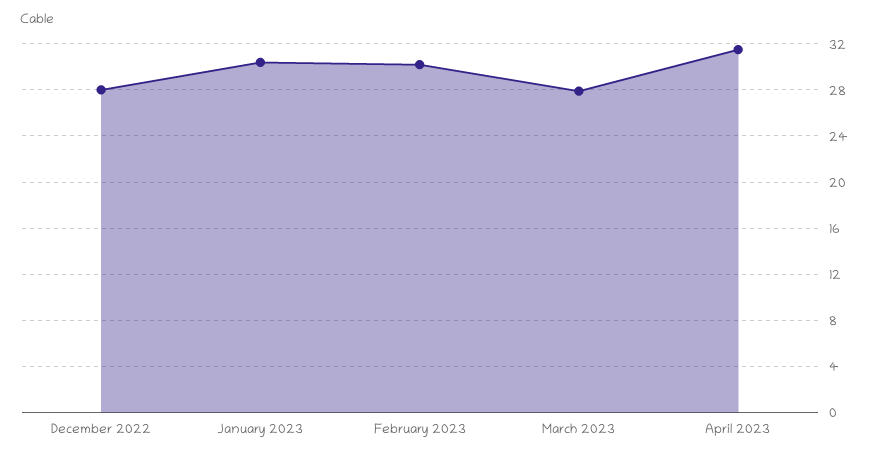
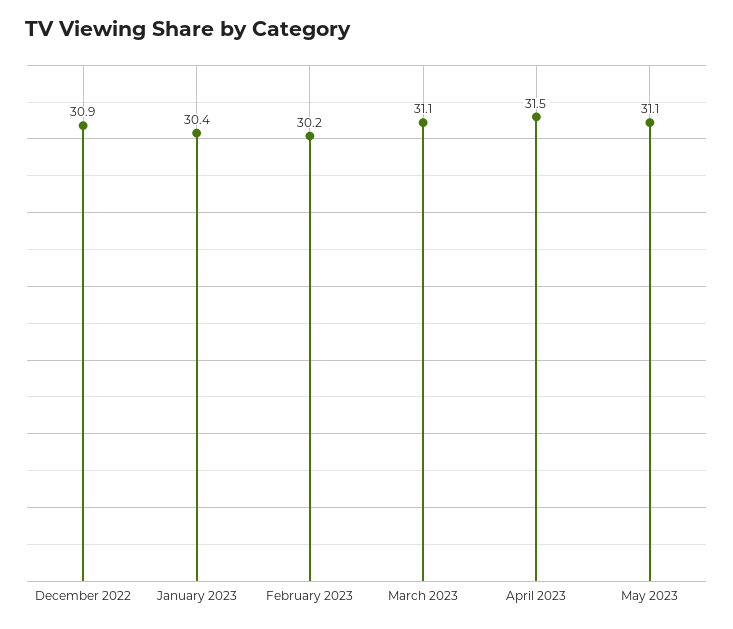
December 2022: 28 -> 30.9
March 2023: 28 -> 31.1
May 2023: none -> 31.1

